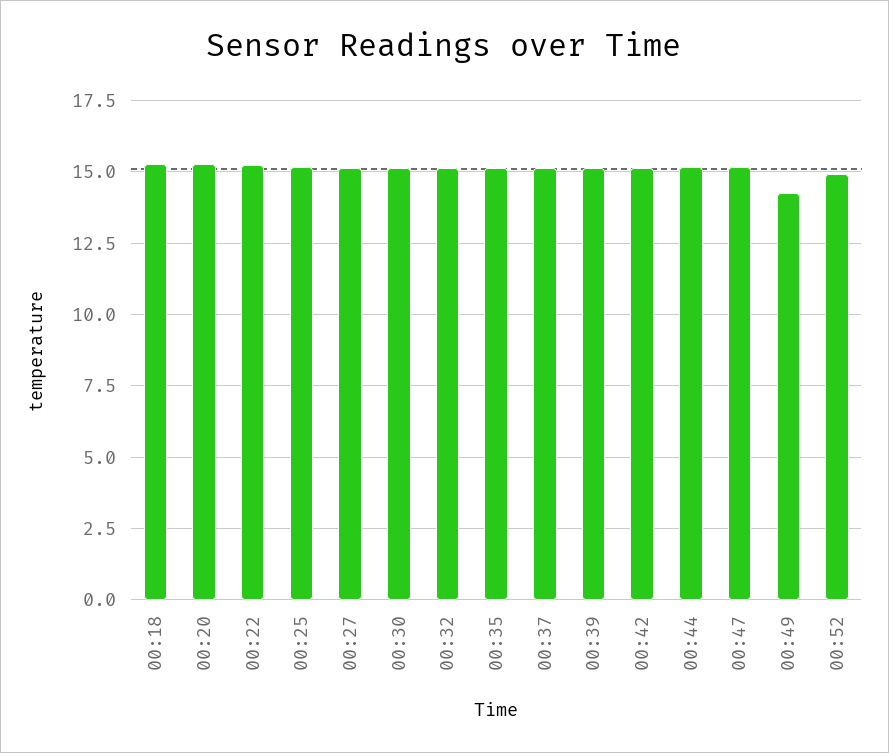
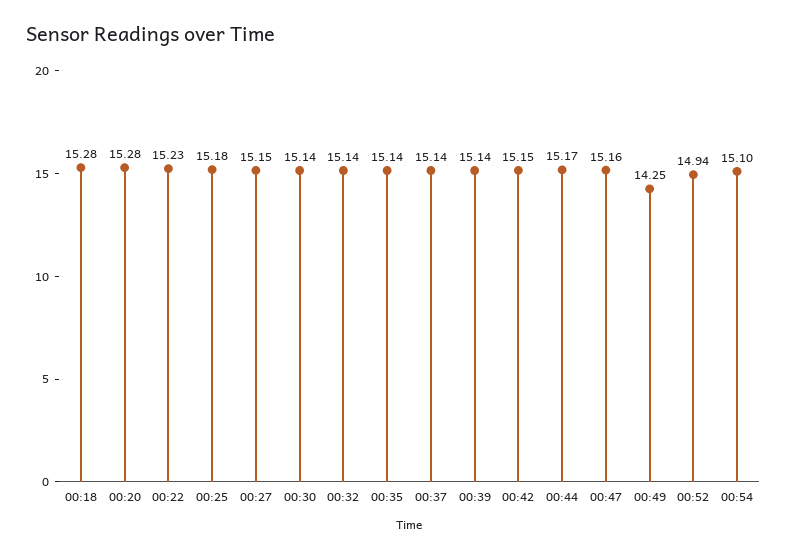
00:54: none -> 15.1

